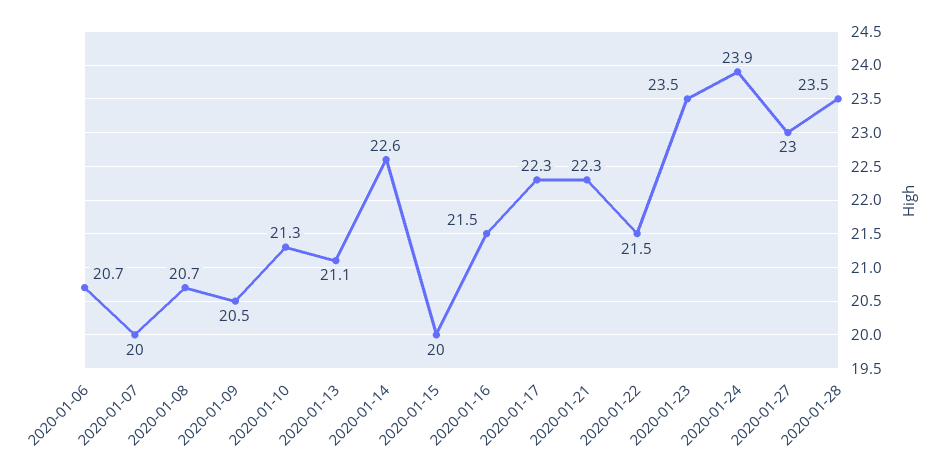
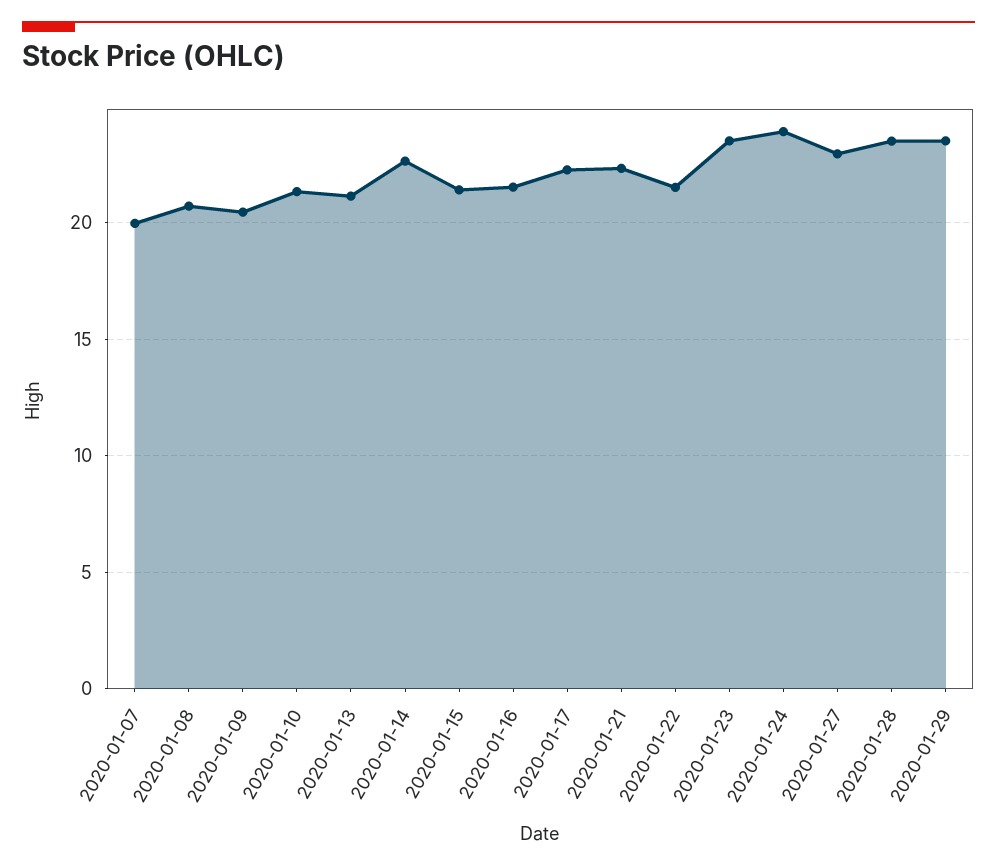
2020-01-06: 20.7 -> none
2020-01-15: 20 -> 21.5
2020-01-29: none -> 23.5

